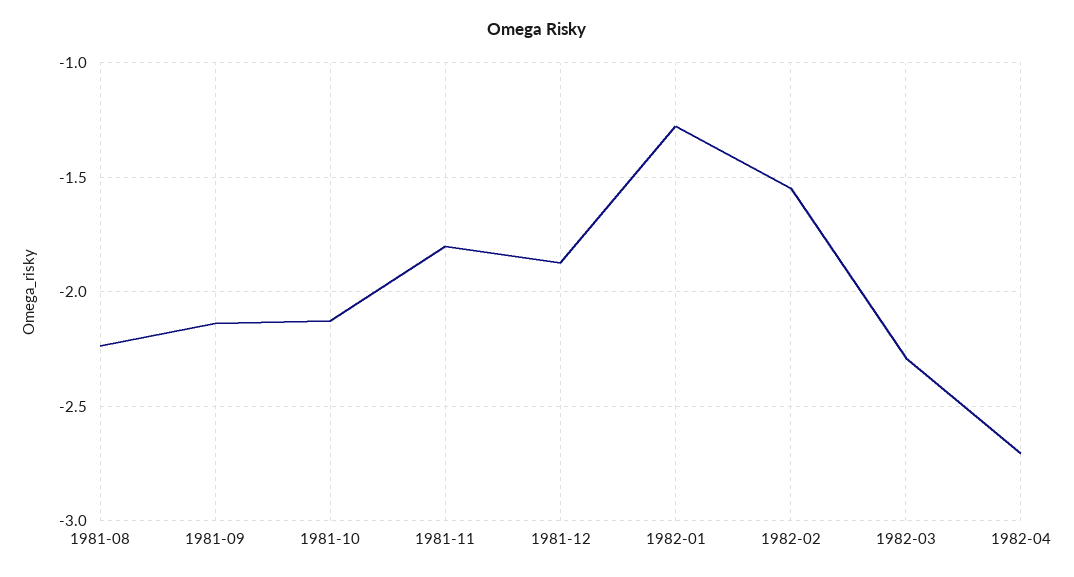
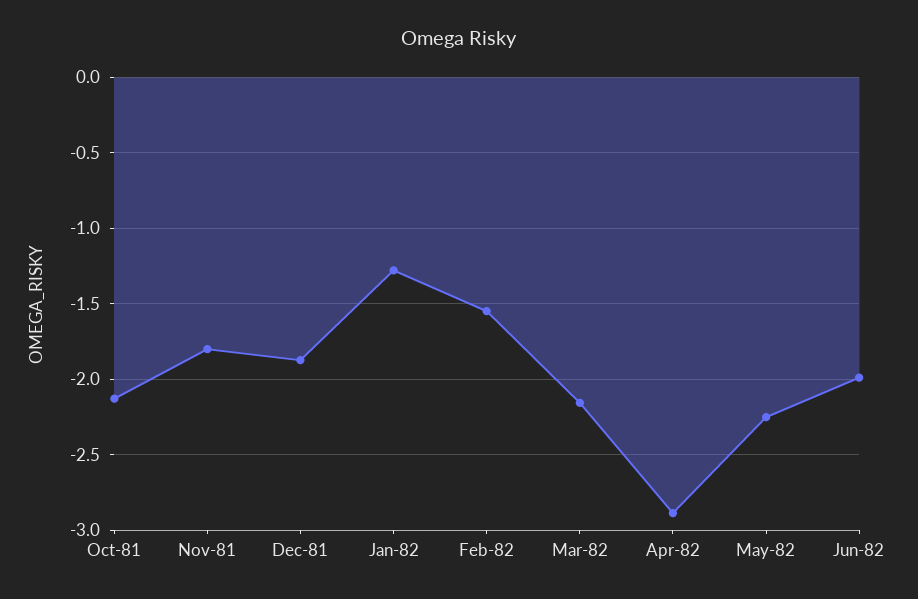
1981-08: -2.25 -> none
1981-09: -2.15 -> none
1982-03: -2.3 -> -2.15
1982-04: -2.7 -> -2.9
May-82: none -> -2.25
Jun-82: none -> -2

